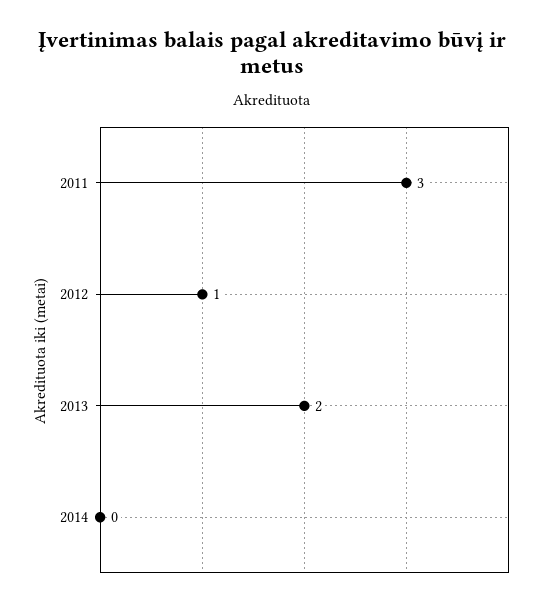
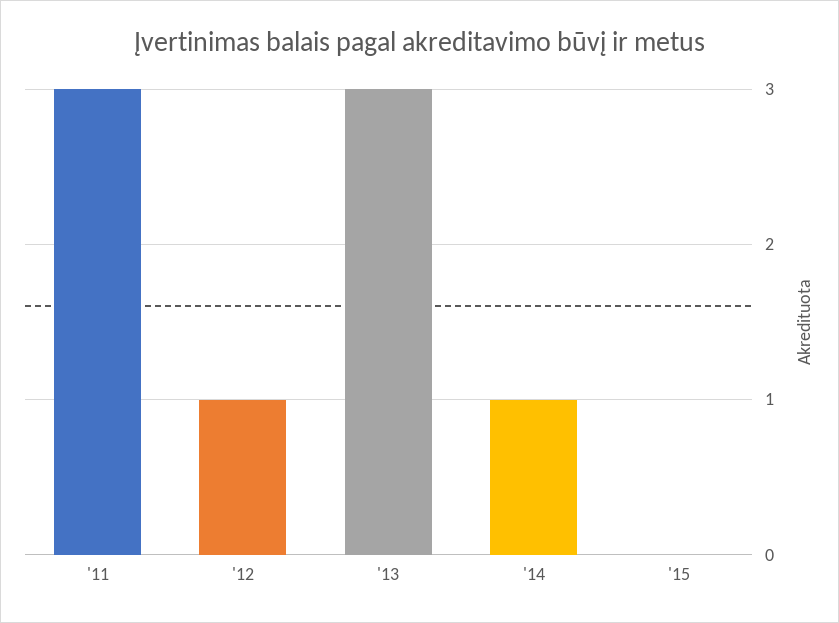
2013: 2 -> 3
2014: 0 -> 1
'15: none -> 0

